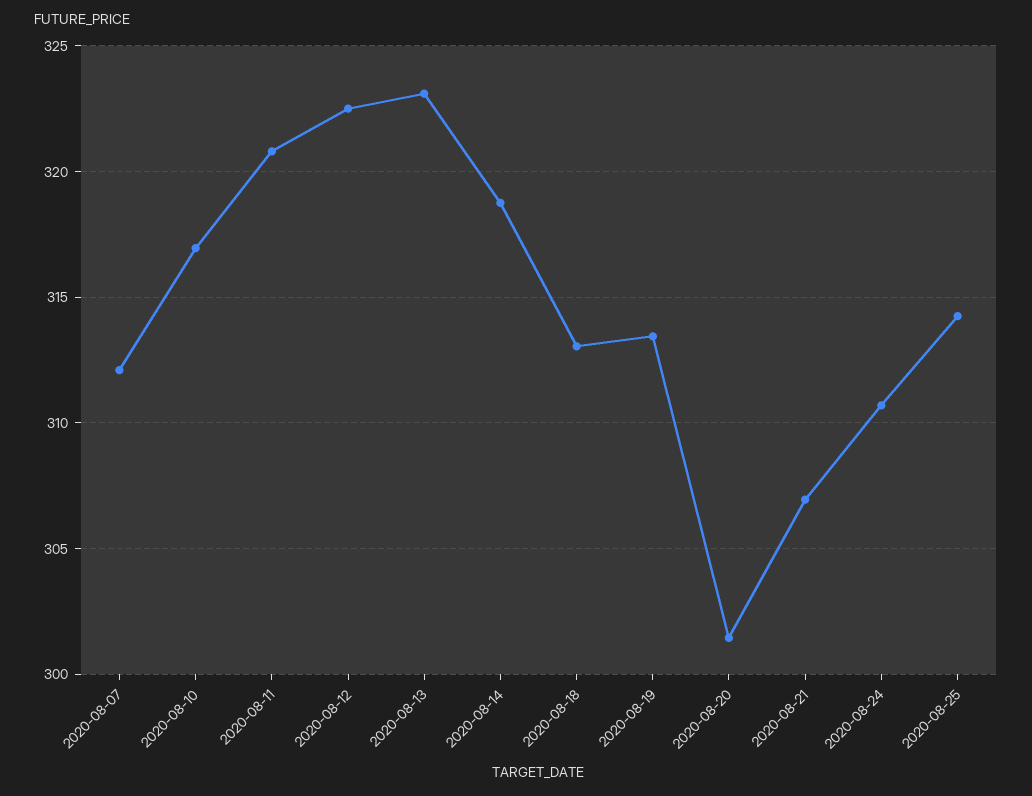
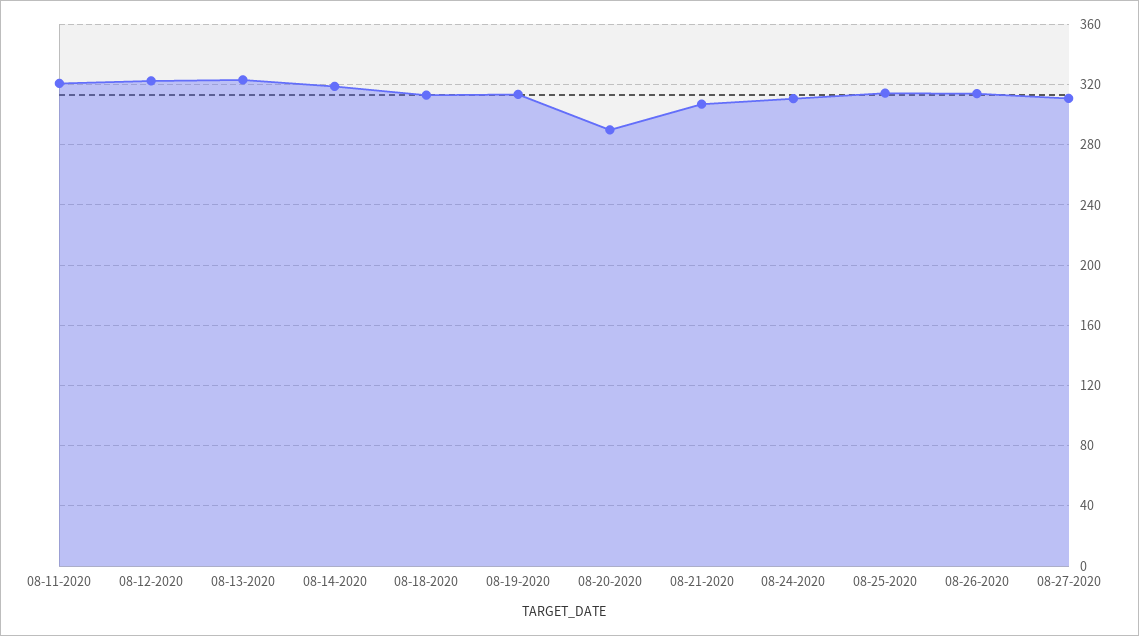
2020-08-07: 312 -> none
2020-08-10: 317 -> none
2020-08-20: 301.5 -> 290
08-26-2020: none -> 315
08-27-2020: none -> 310

